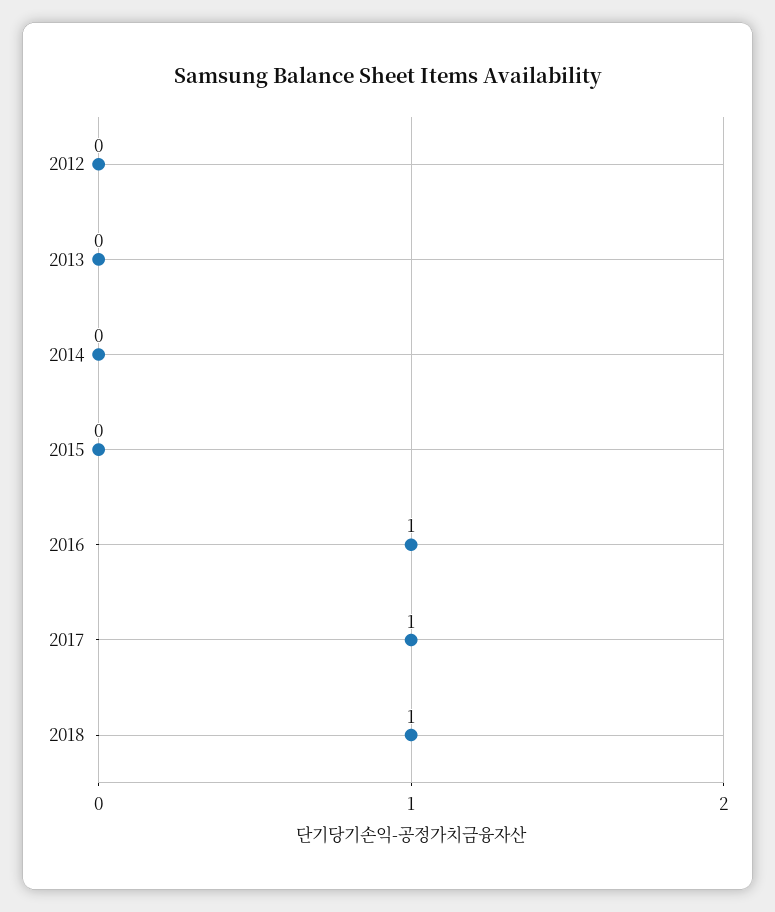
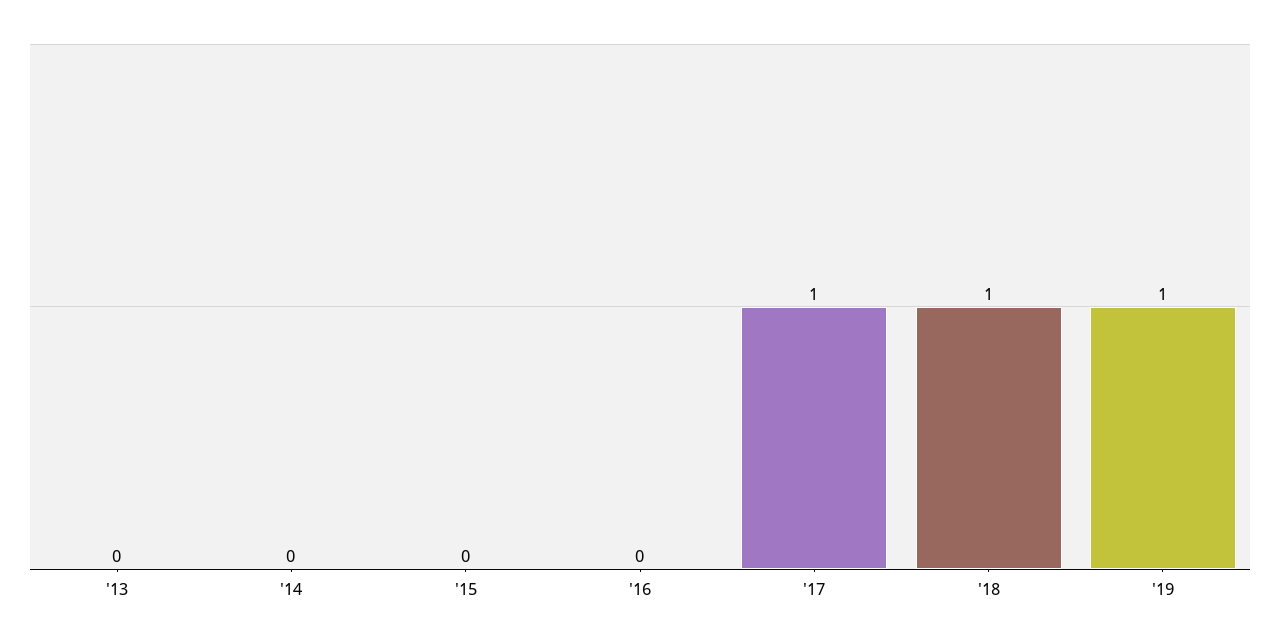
2012: 0 -> none
2016: 1 -> 0
'19: none -> 1

